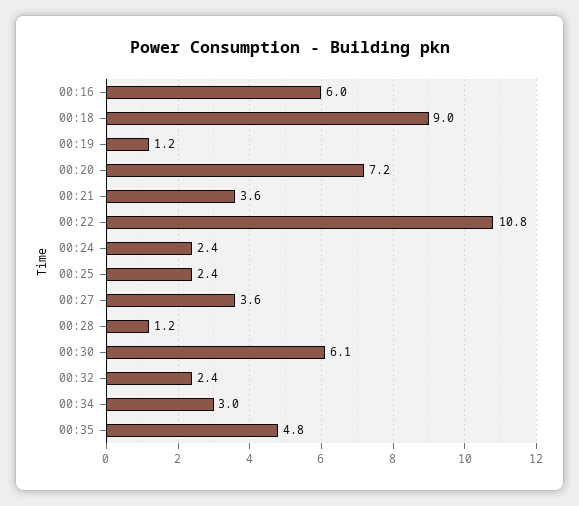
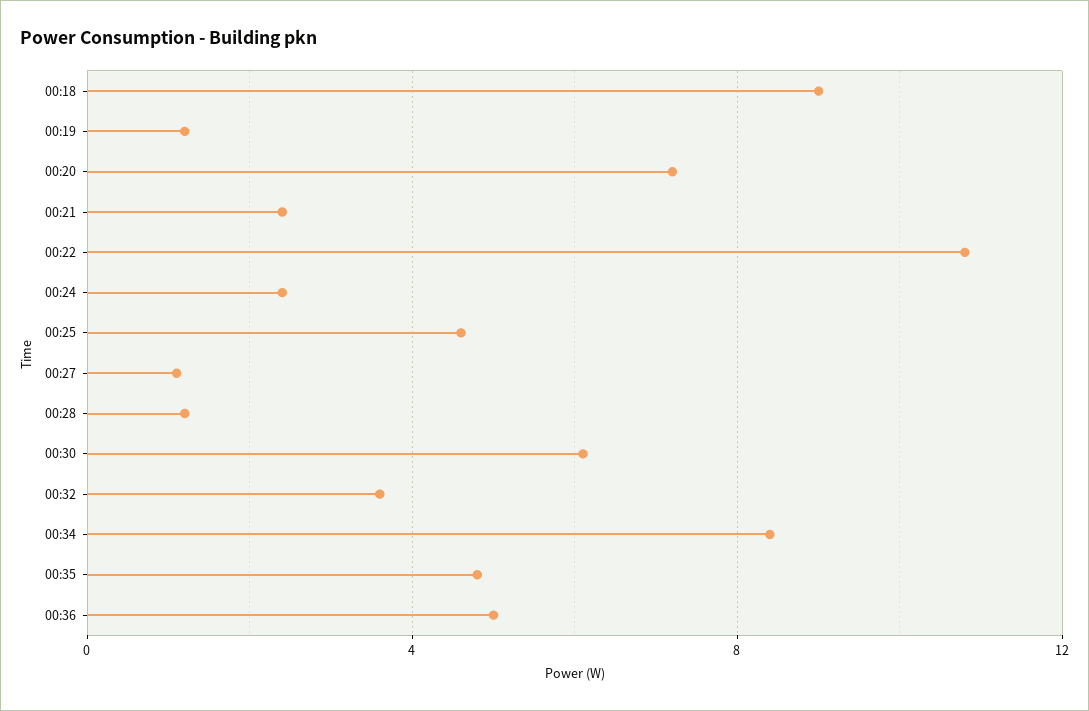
00:16: 6 -> none
00:21: 3.6 -> 2.5
00:25: 2.4 -> 4.5
00:27: 3.6 -> 1
00:32: 2.4 -> 3.5
00:34: 3 -> 8.5
00:36: none -> 5

